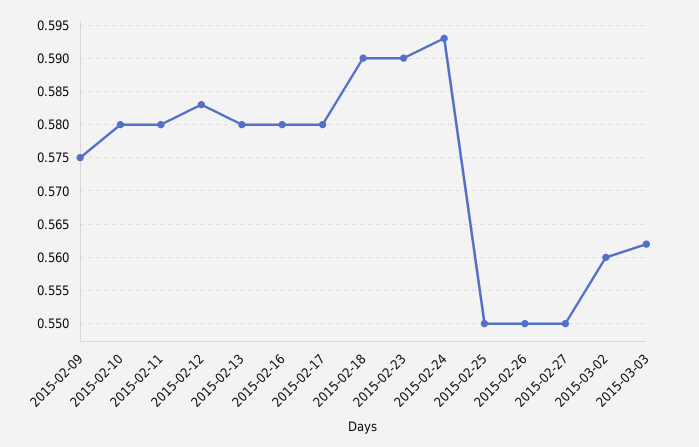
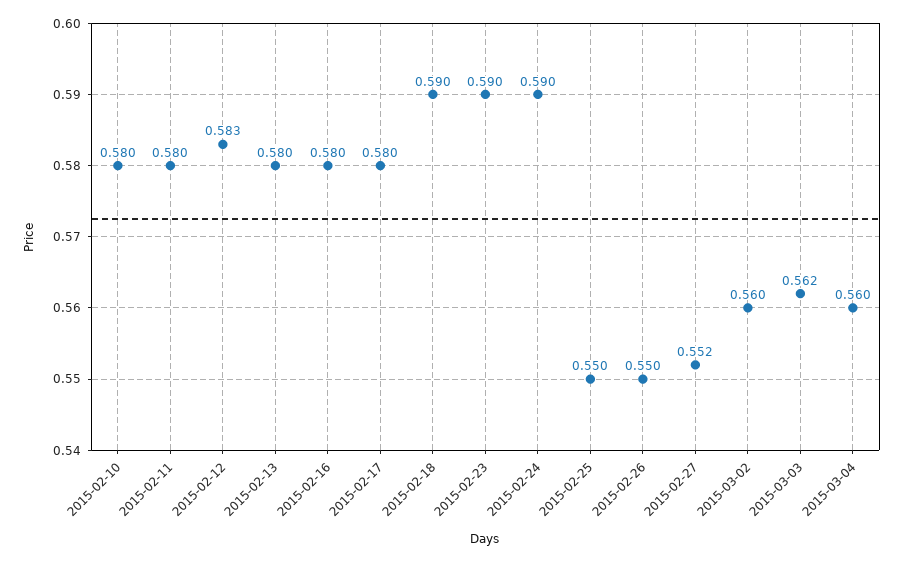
2015-02-09: 0.575 -> none
2015-02-24: 0.593 -> 0.59
2015-02-27: 0.55 -> 0.552
2015-03-04: none -> 0.56

